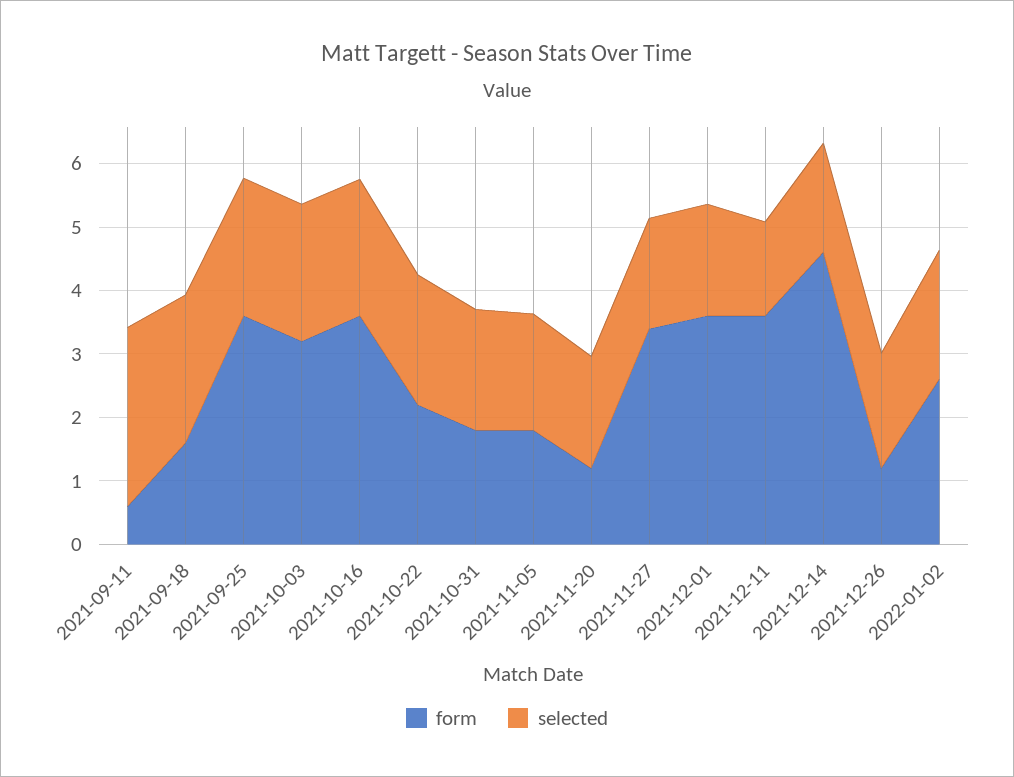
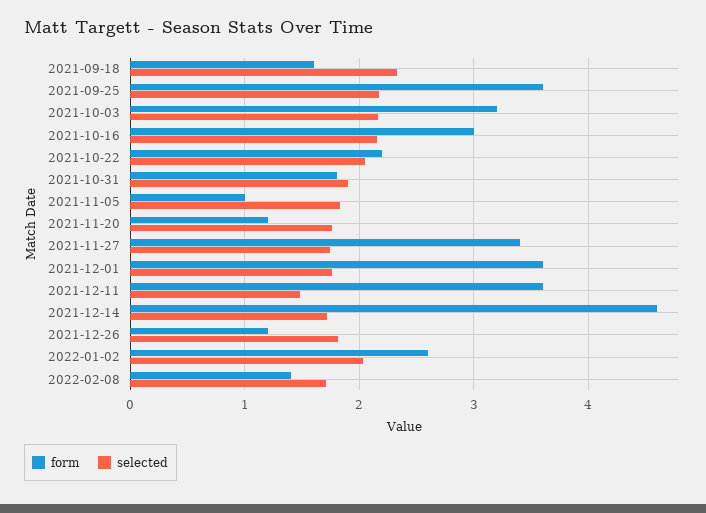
form, 2021-09-11: 0.6 -> none
selected, 2021-09-11: 2.8 -> none
form, 2021-10-16: 3.6 -> 3
form, 2021-11-05: 1.8 -> 1
form, 2022-02-08: none -> 1.4
selected, 2022-02-08: none -> 1.7

